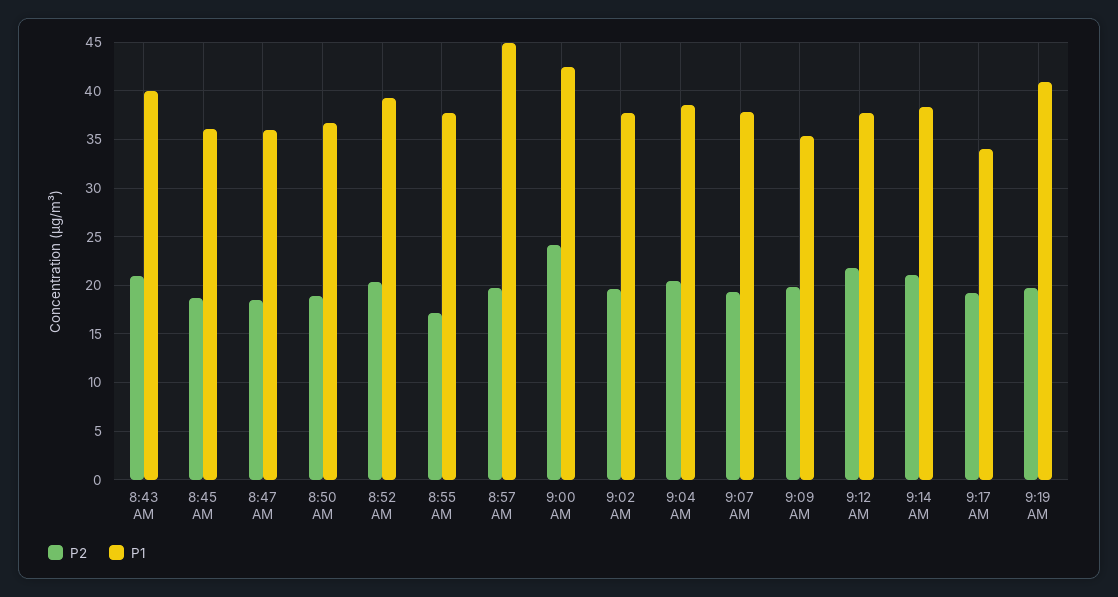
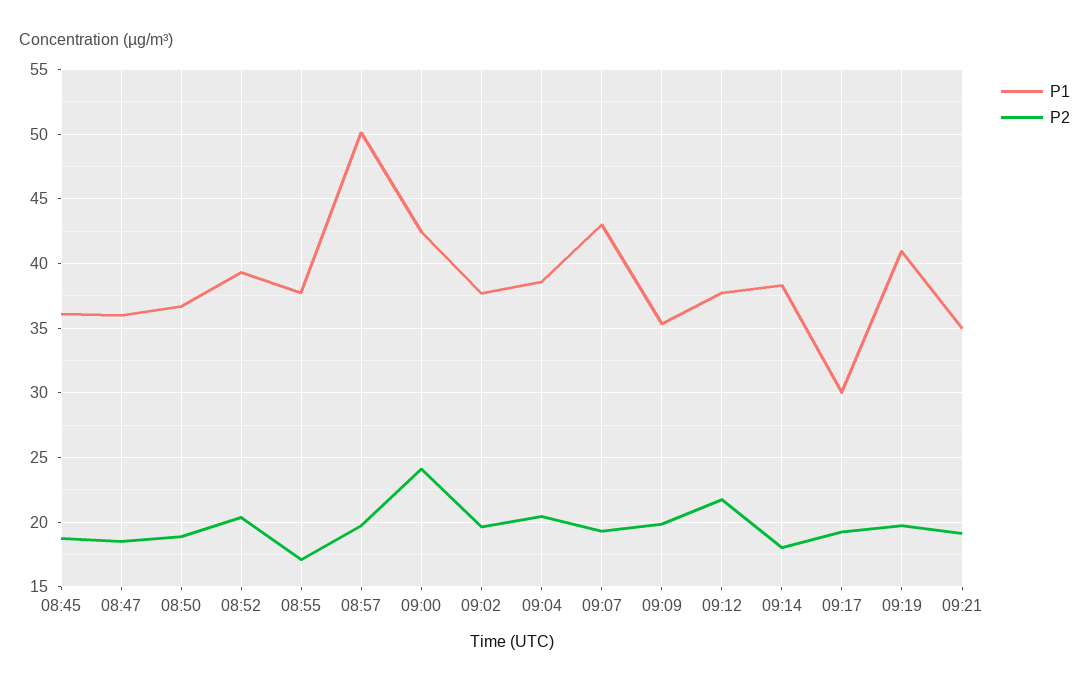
P2, 8:43 AM: 21 -> none
P1, 8:43 AM: 40 -> none
P1, 8:57 AM: 45 -> 50
P1, 9:07 AM: 38 -> 43
P2, 9:14 AM: 21 -> 18
P1, 9:17 AM: 34 -> 30
P1, 09:21: none -> 35
P2, 09:21: none -> 19

